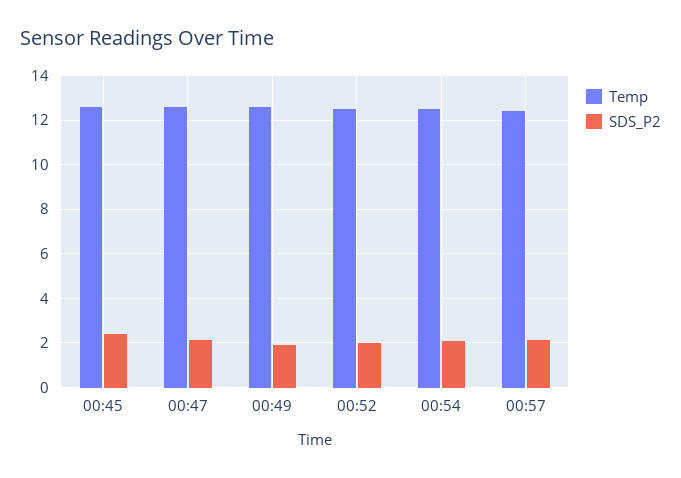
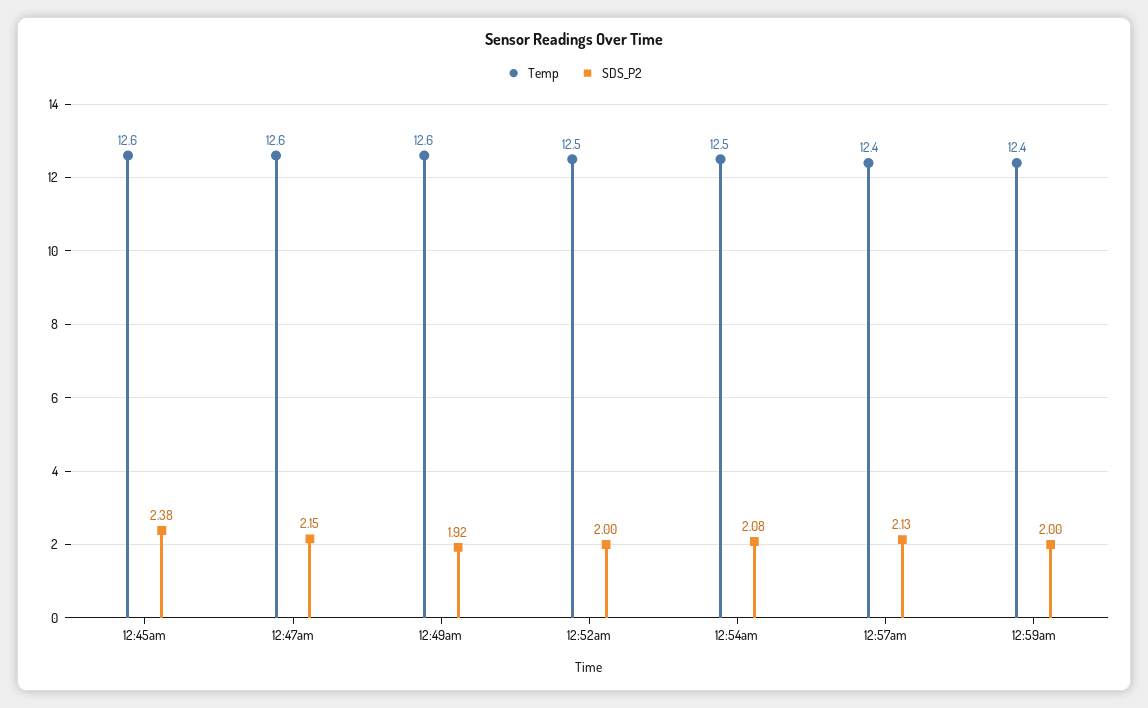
Temp, 12:59am: none -> 12.4
SDS_P2, 12:59am: none -> 2

